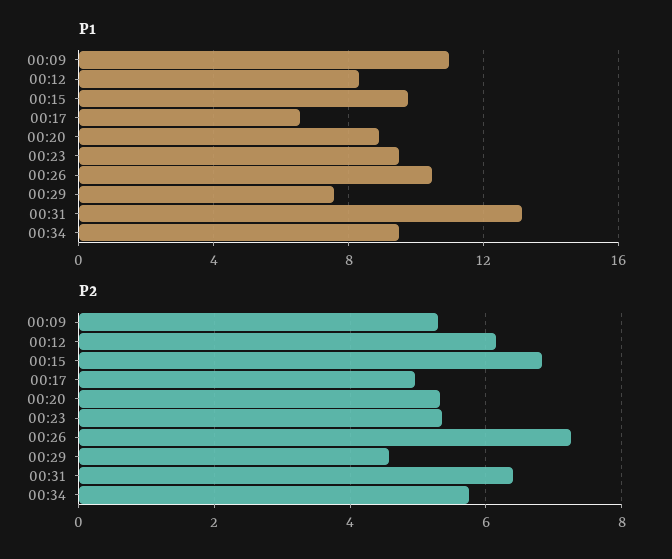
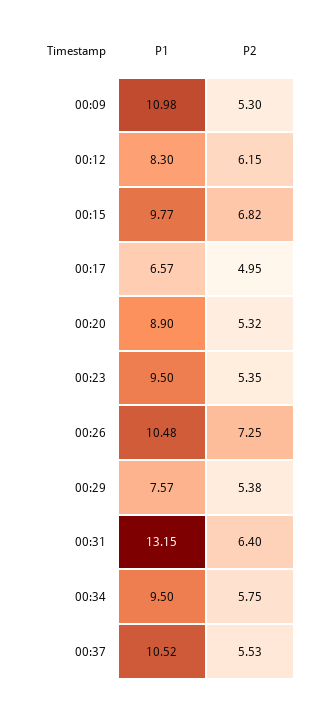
P2, 00:29: 4.6 -> 5.38
P1, 00:37: none -> 10.52
P2, 00:37: none -> 5.53

